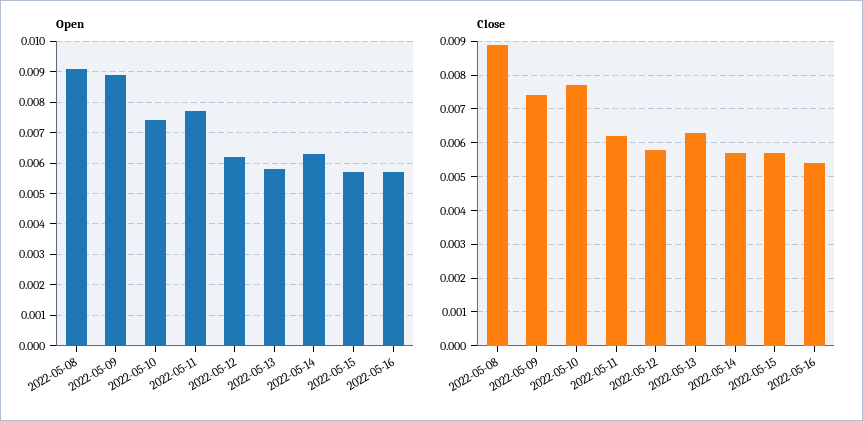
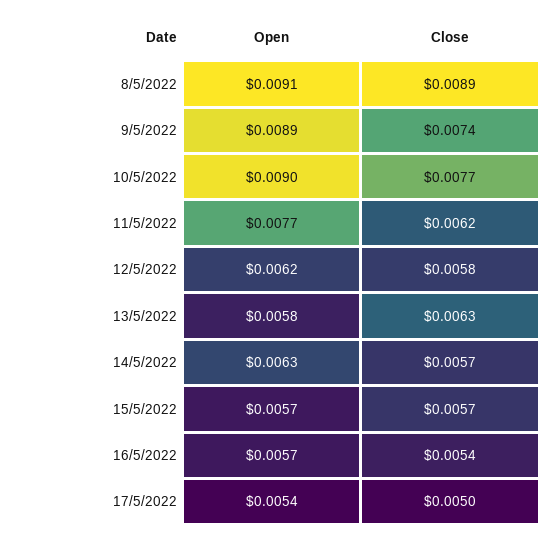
Open, 2022-05-10: 0.0075 -> 0.009
Open, 17/5/2022: none -> 0.0054
Close, 17/5/2022: none -> 0.005

